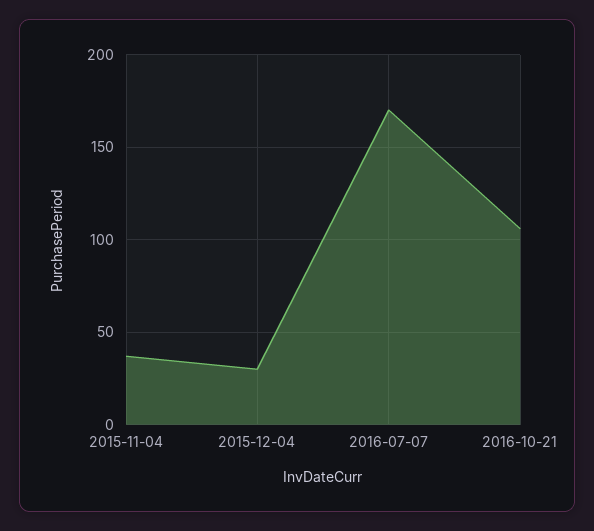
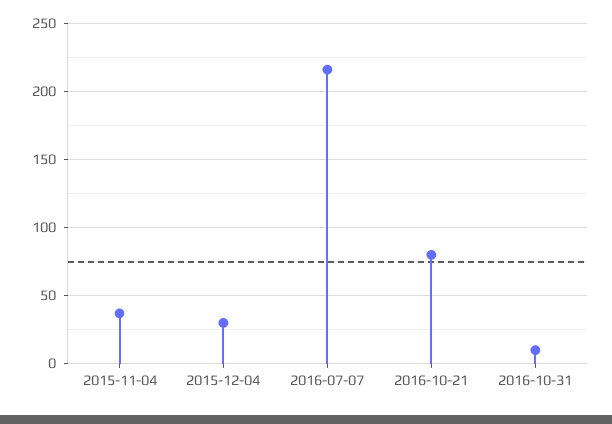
2016-07-07: 170 -> 215
2016-10-21: 105 -> 80
2016-10-31: none -> 10

